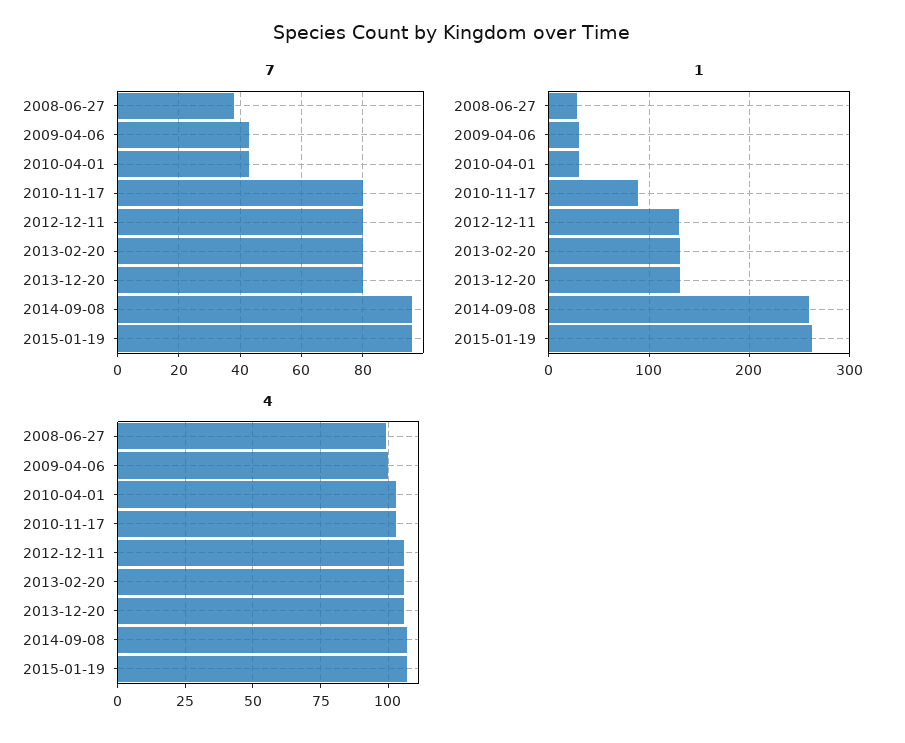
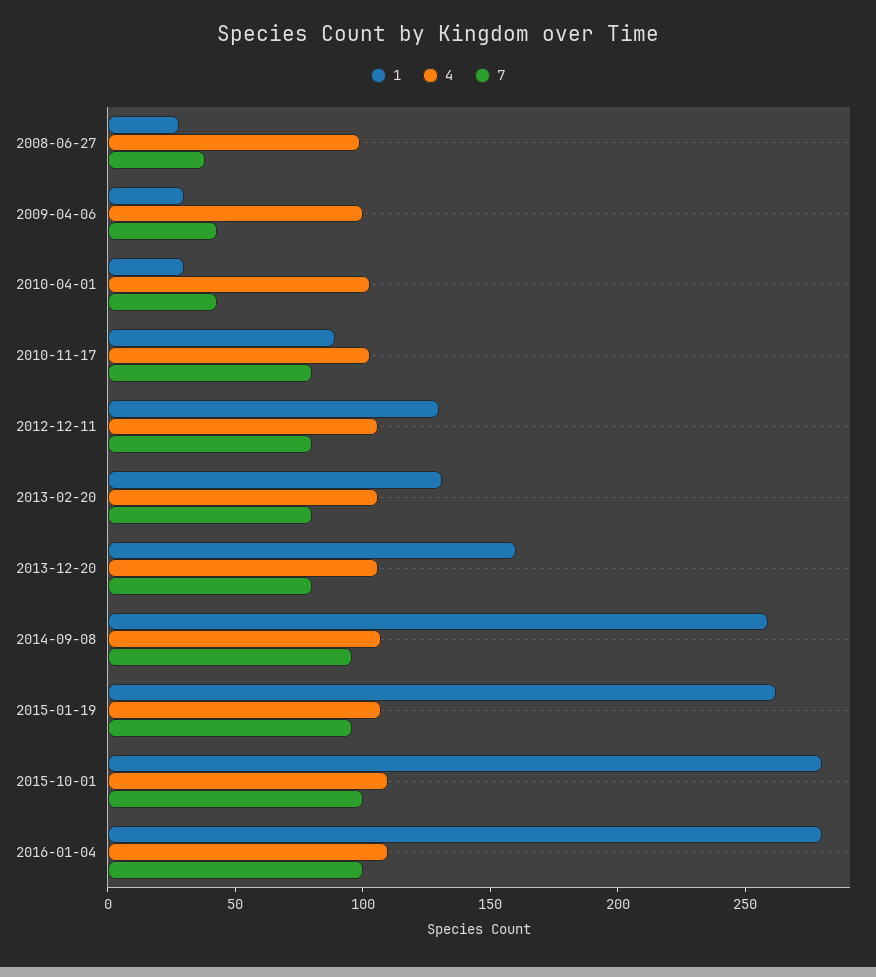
1, 2013-12-20: 130 -> 160
1, 2015-10-01: none -> 280
4, 2015-10-01: none -> 110
7, 2015-10-01: none -> 100
1, 2016-01-04: none -> 280
4, 2016-01-04: none -> 110
7, 2016-01-04: none -> 100

